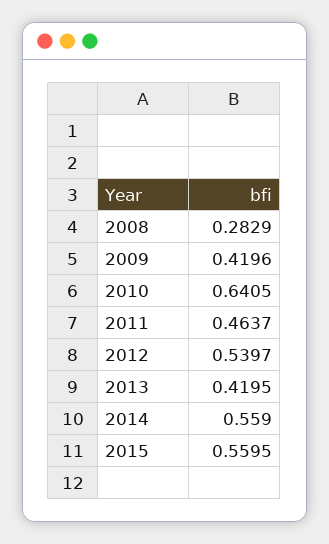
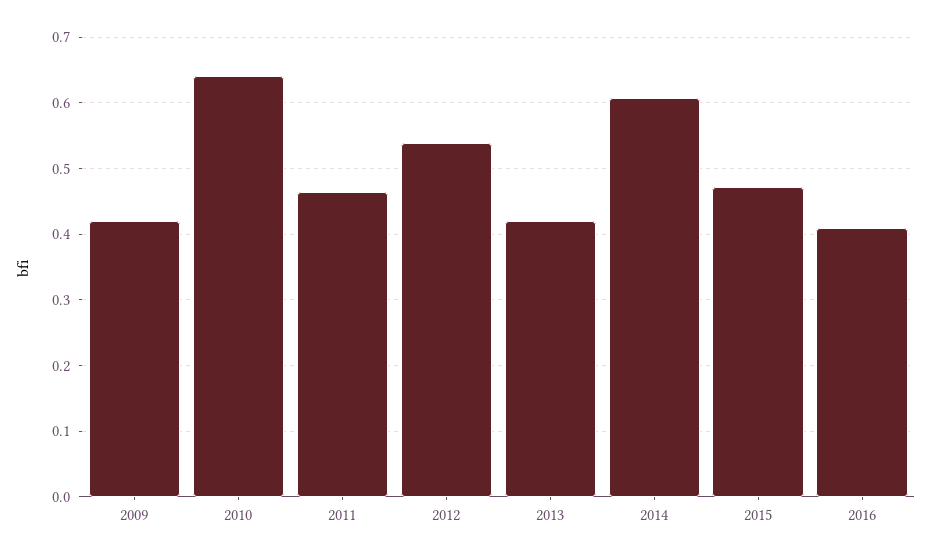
2008: 0.2829 -> none
2014: 0.559 -> 0.61
2015: 0.5595 -> 0.47
2016: none -> 0.41

